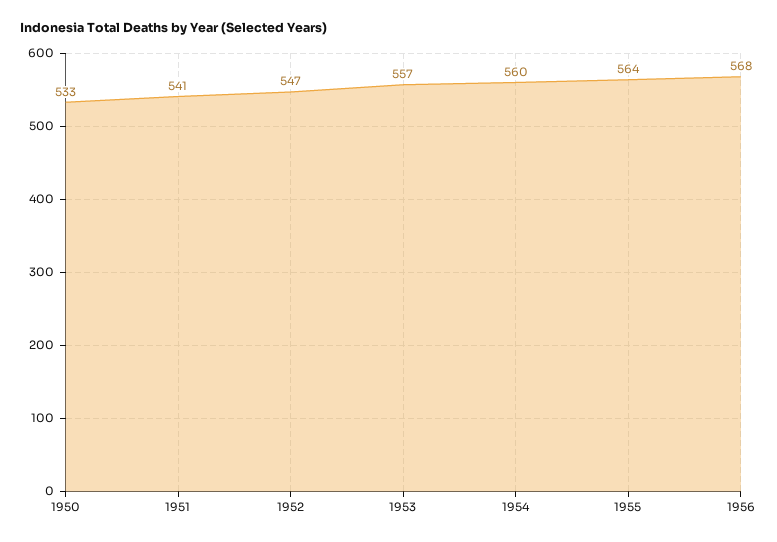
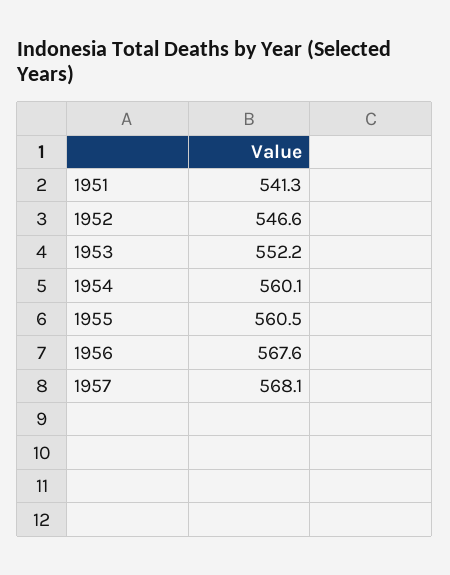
1950: 533 -> none
1953: 557 -> 552.2
1955: 564 -> 560.5
1957: none -> 568.1

